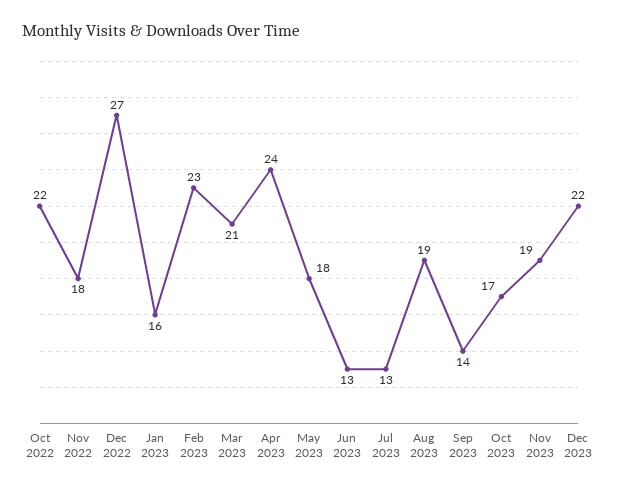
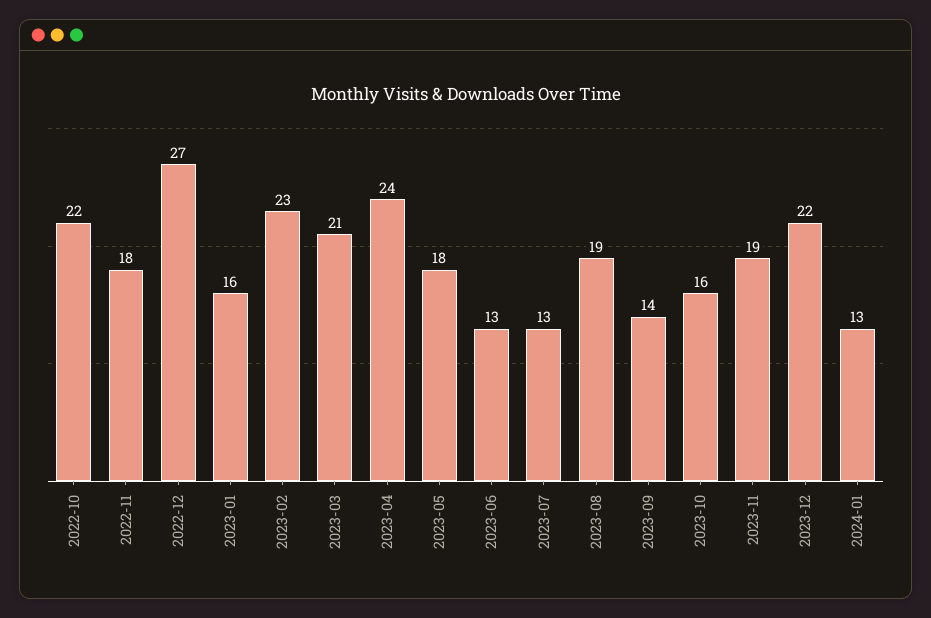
Oct 2023: 17 -> 16
2024-01: none -> 13

